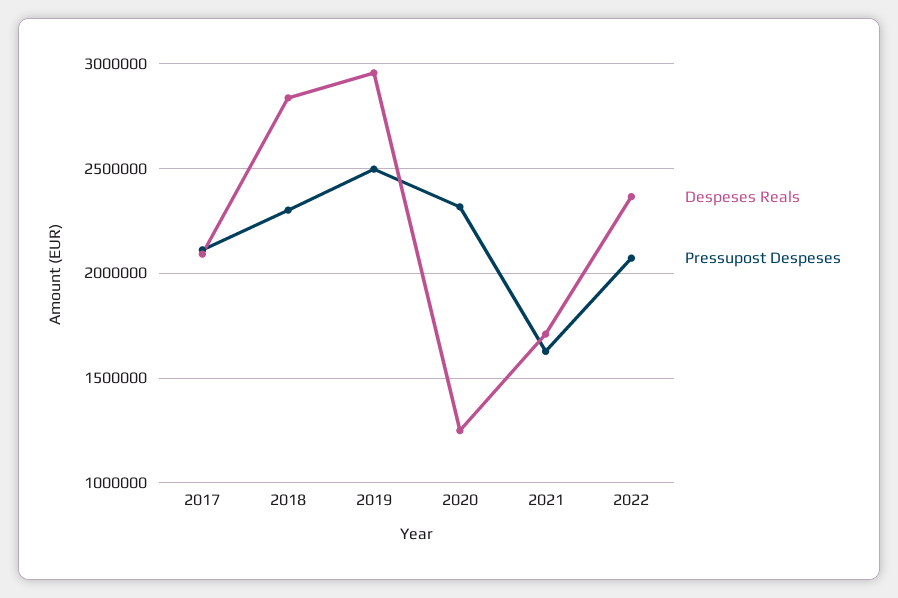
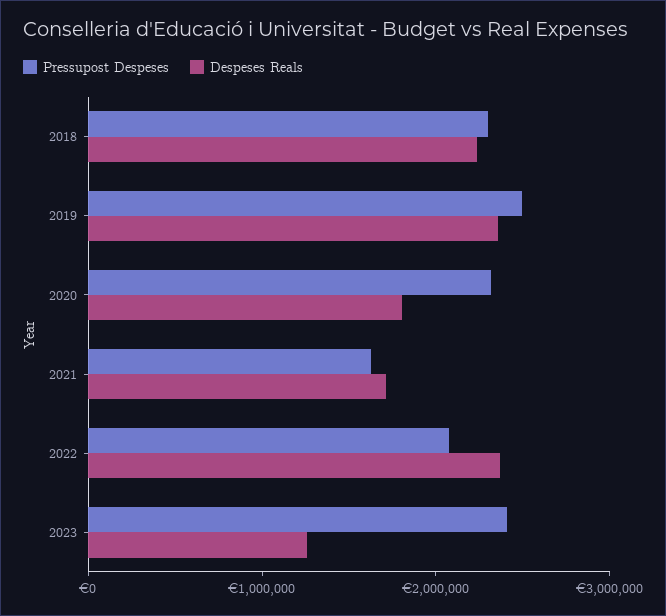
Despeses Reals, 2017: 2100000 -> none
Pressupost Despeses, 2017: 2100000 -> none
Despeses Reals, 2018: 2850000 -> 2200000
Despeses Reals, 2019: 2950000 -> 2400000
Despeses Reals, 2020: 1250000 -> 1800000
Pressupost Despeses, 2023: none -> 2400000
Despeses Reals, 2023: none -> 1200000

